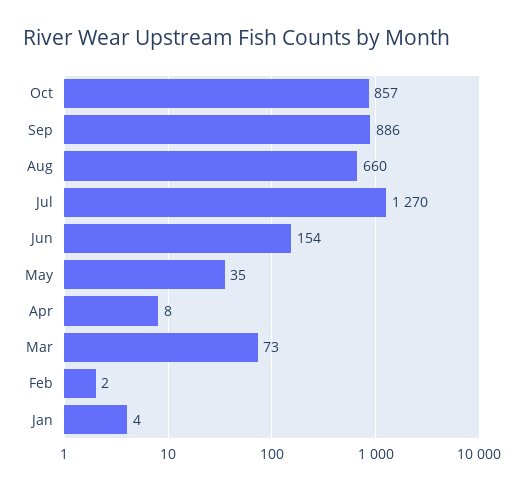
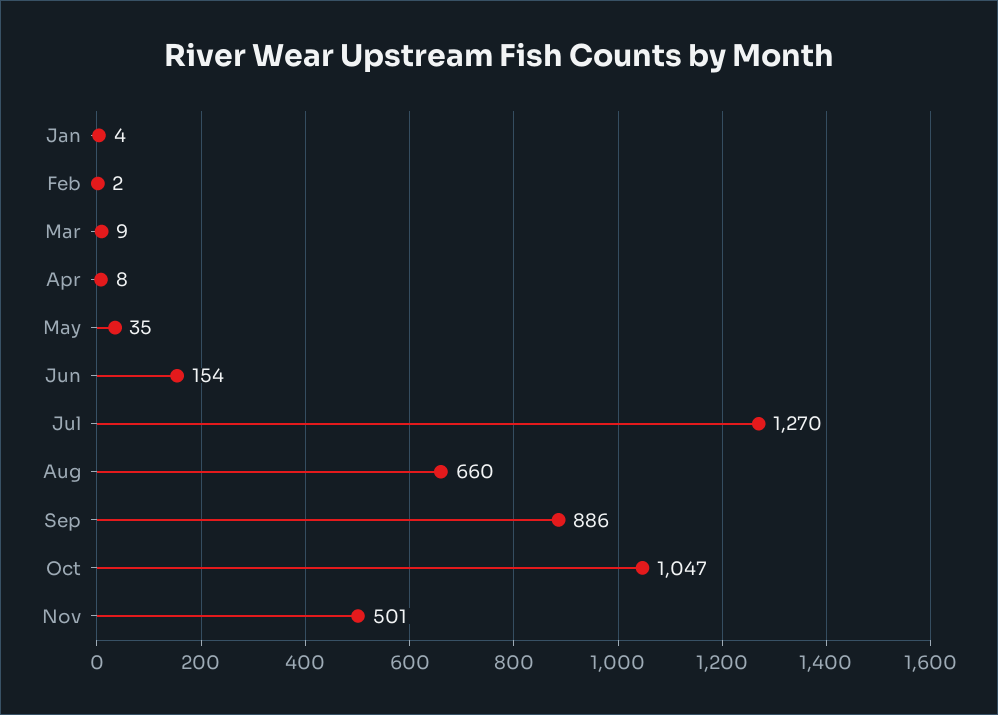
Oct: 857 -> 1047
Mar: 73 -> 9
Nov: none -> 501

